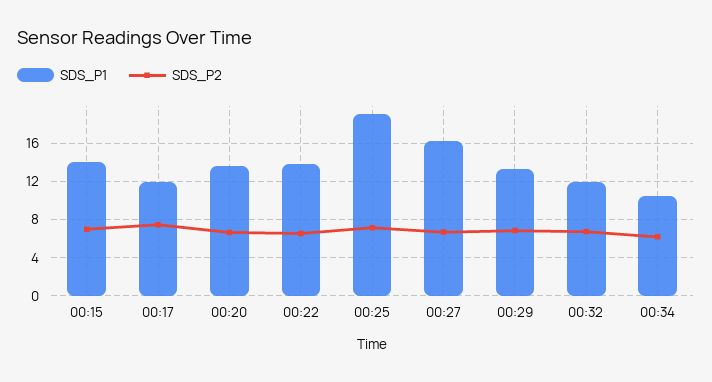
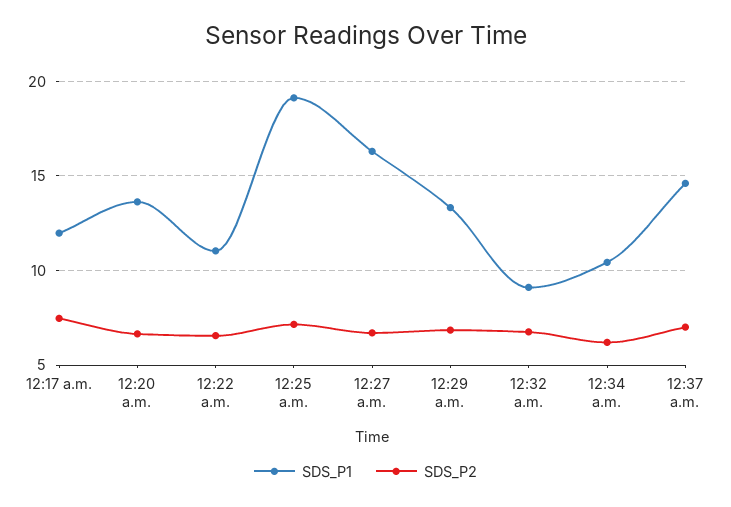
SDS_P1, 00:15: 14 -> none
SDS_P2, 00:15: 7 -> none
SDS_P1, 00:22: 14 -> 11
SDS_P1, 00:32: 12 -> 9
SDS_P1, 12:37 a.m.: none -> 14.5
SDS_P2, 12:37 a.m.: none -> 7

